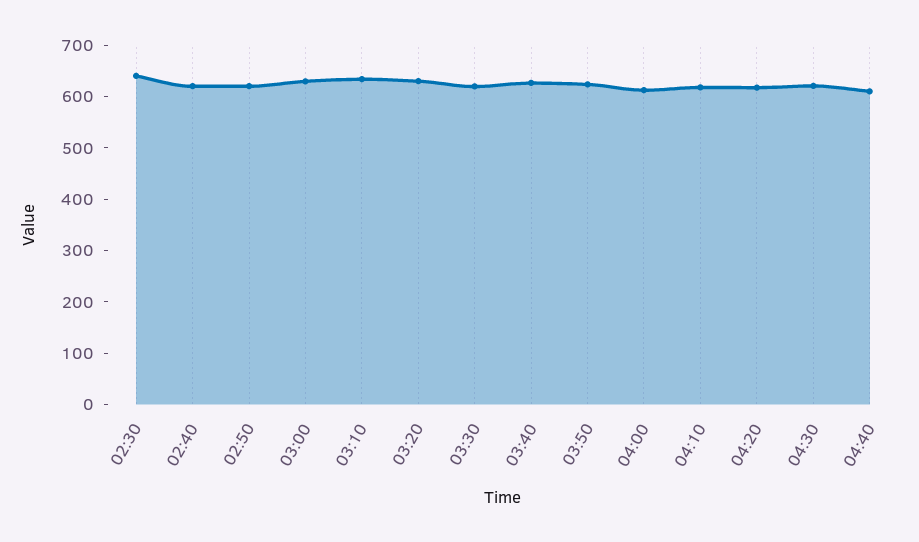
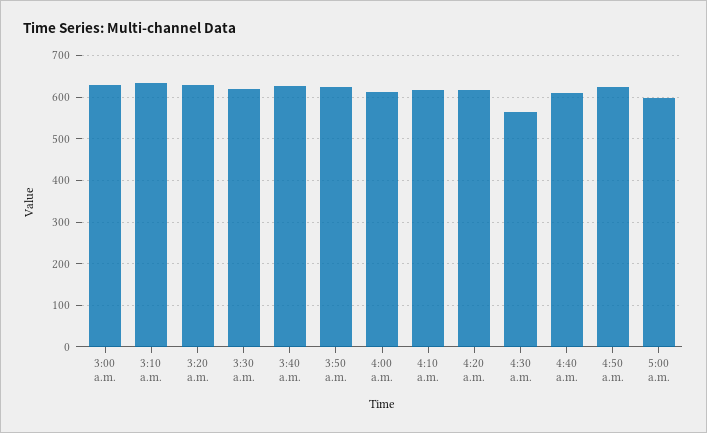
02:30: 640 -> none
02:40: 620 -> none
02:50: 620 -> none
04:30: 620 -> 560
4:50 a.m.: none -> 620
5:00 a.m.: none -> 600

